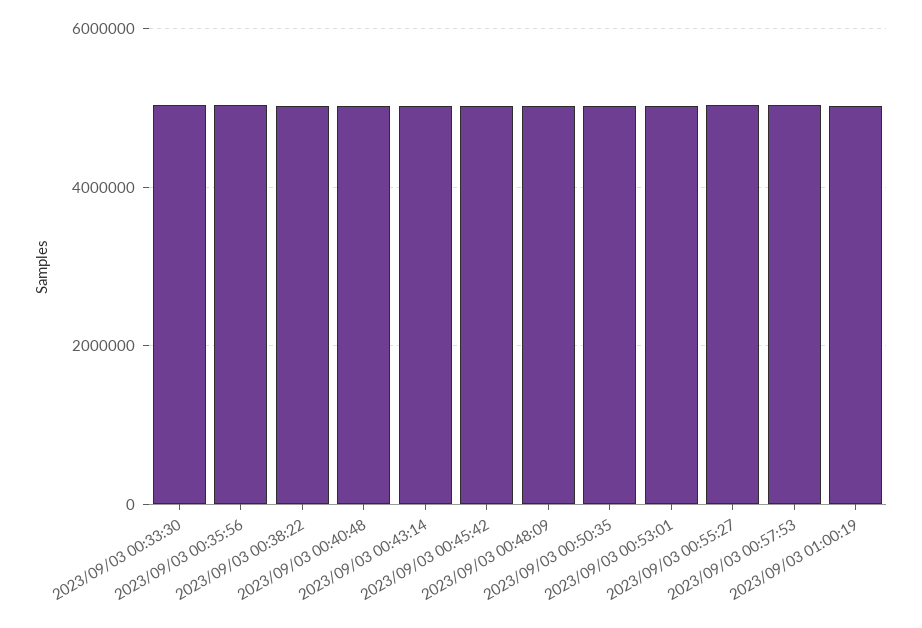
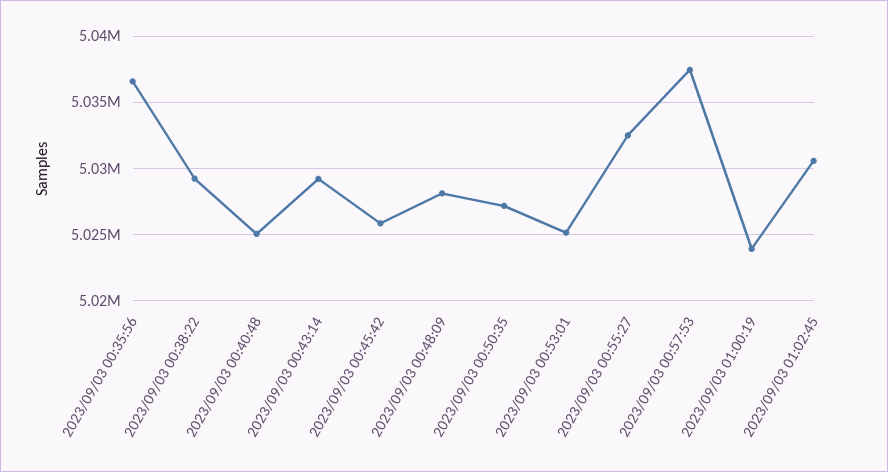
2023/09/03 00:33:30: 5000000 -> none
2023/09/03 01:02:45: none -> 5030500

